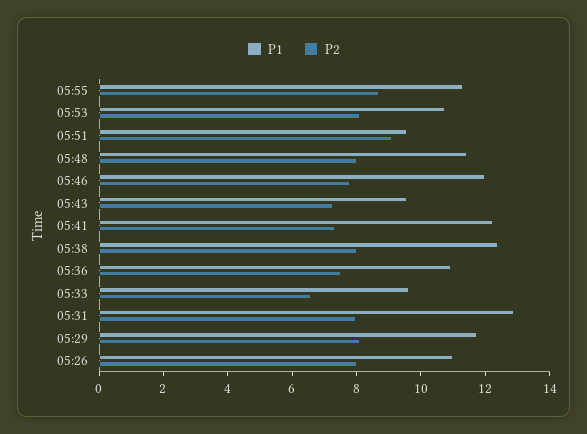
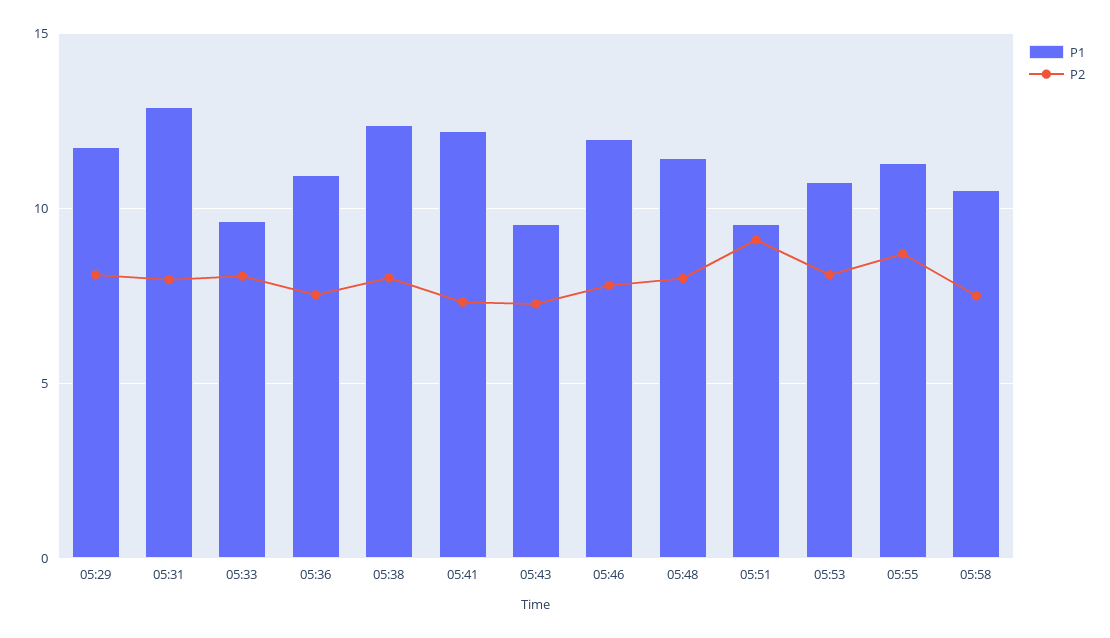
P2, 05:33: 6.5 -> 8
P1, 05:26: 11 -> none
P2, 05:26: 8 -> none
P1, 05:58: none -> 10.5
P2, 05:58: none -> 7.5

